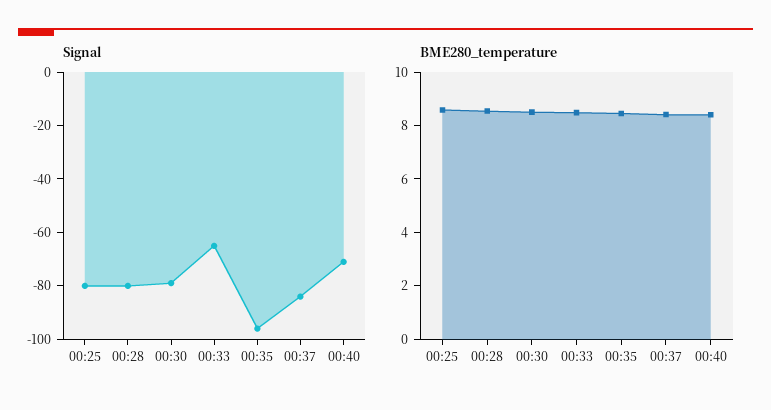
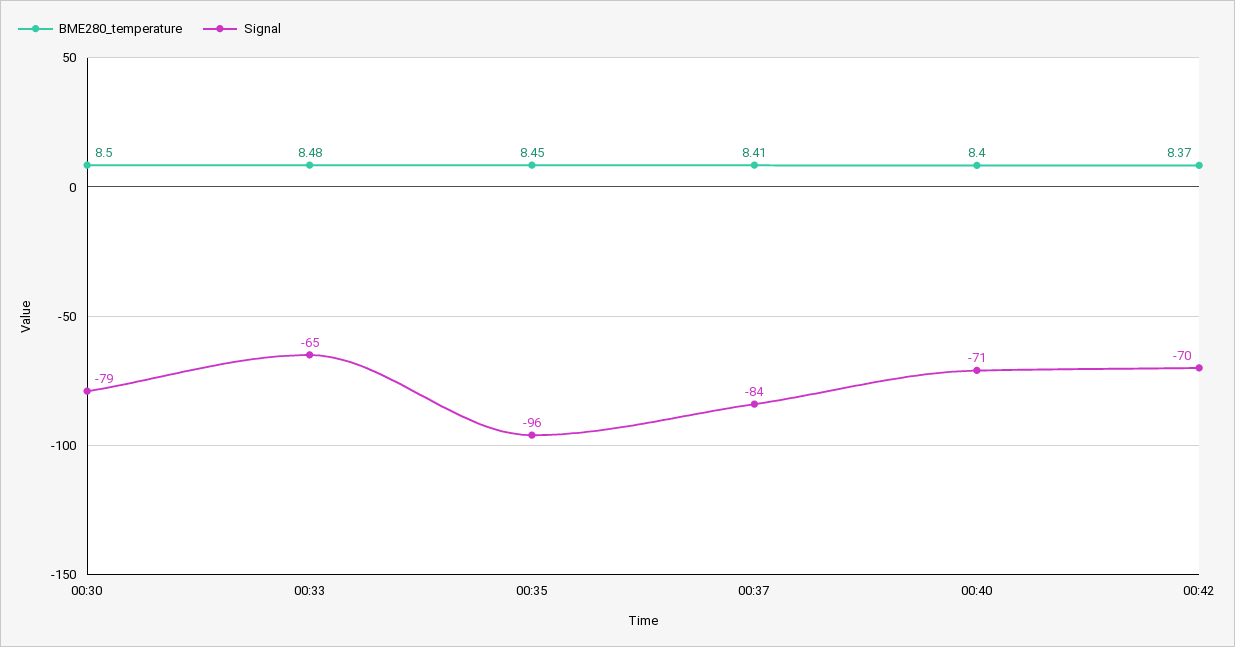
Signal, 00:25: -80 -> none
Signal, 00:28: -80 -> none
BME280_temperature, 00:25: 8.5 -> none
BME280_temperature, 00:28: 8.5 -> none
BME280_temperature, 00:42: none -> 8.37
Signal, 00:42: none -> -70

